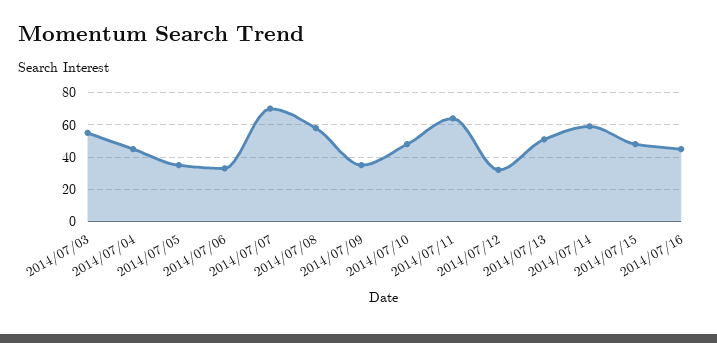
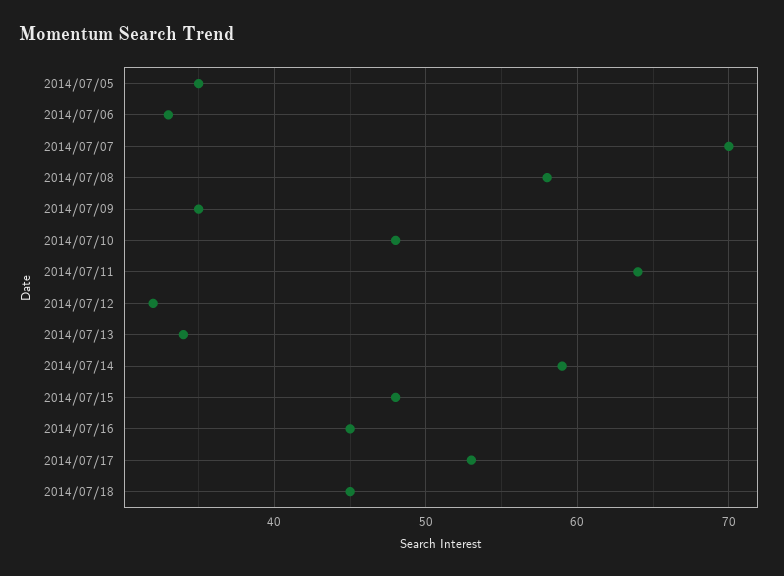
2014/07/03: 55 -> none
2014/07/04: 45 -> none
2014/07/13: 50 -> 34
2014/07/17: none -> 53
2014/07/18: none -> 45

